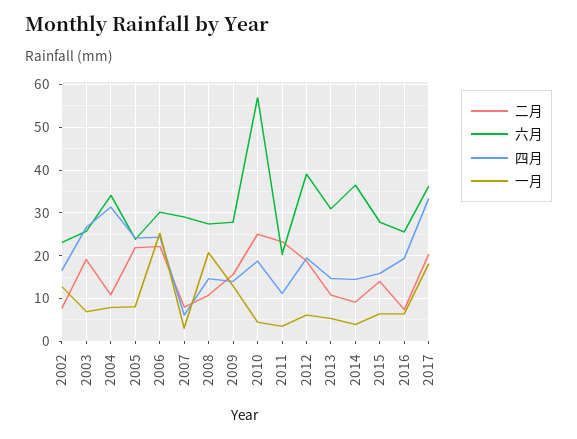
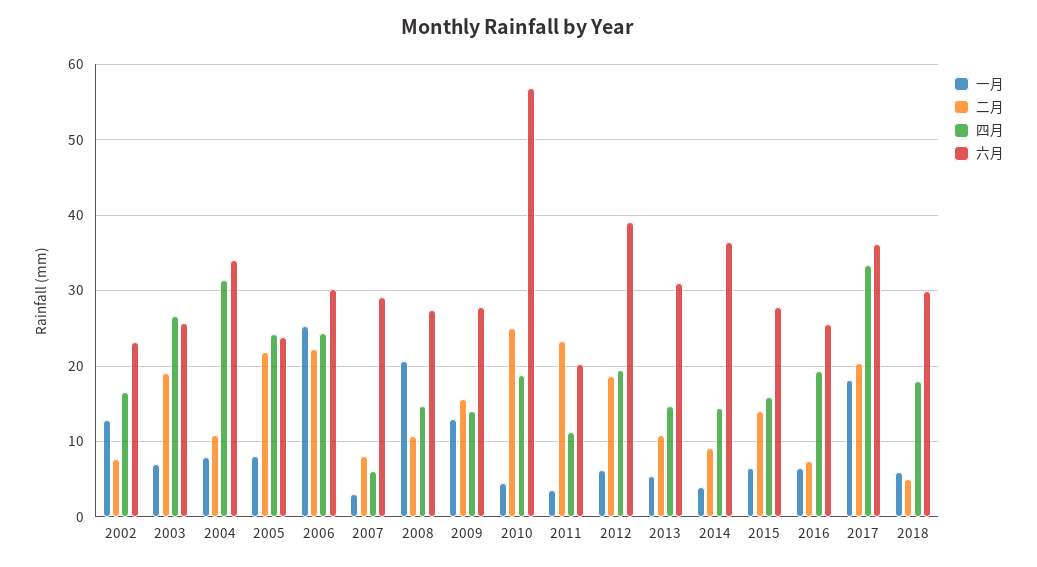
一月, 2018: none -> 6
二月, 2018: none -> 5
四月, 2018: none -> 18
六月, 2018: none -> 30

